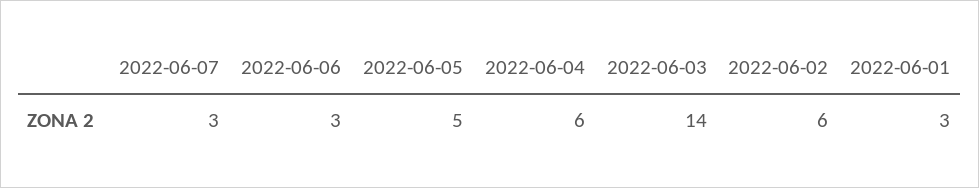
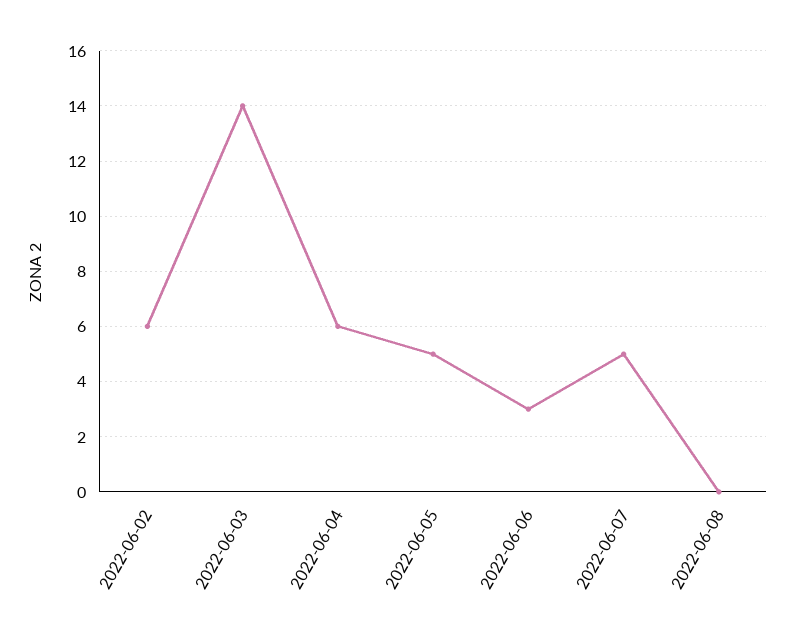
2022-06-07: 3 -> 5
2022-06-01: 3 -> none
2022-06-08: none -> 0

